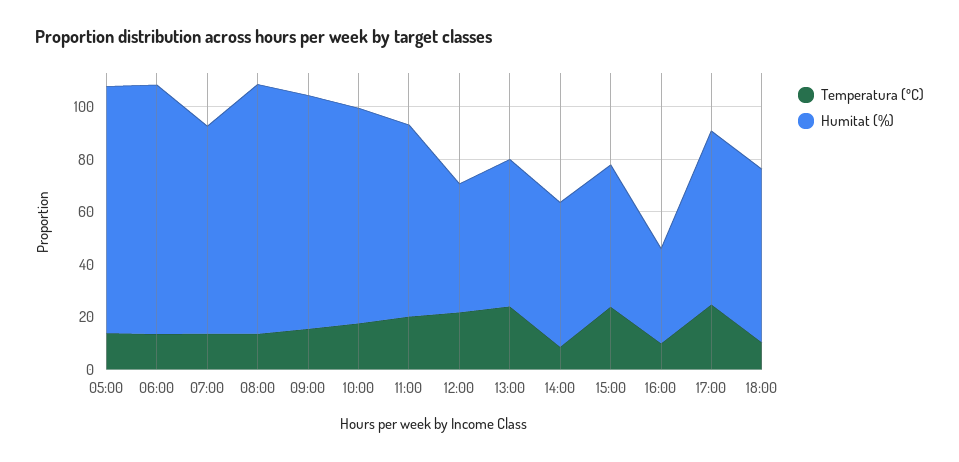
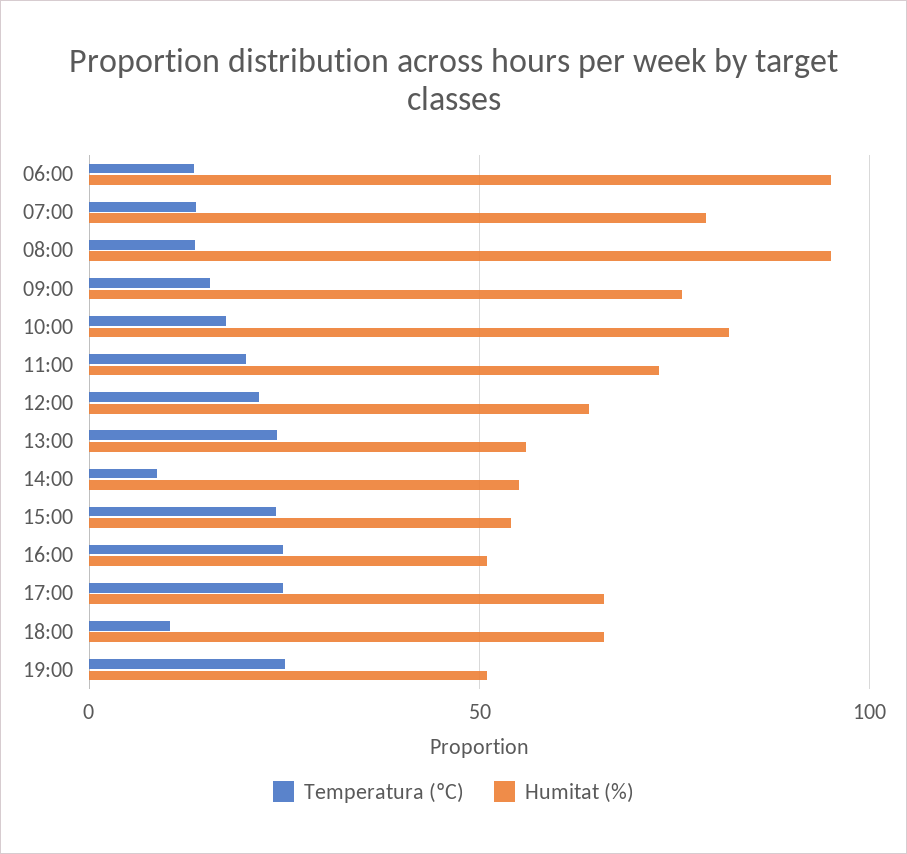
Temperatura (ºC), 05:00: 15 -> none
Humitat (%), 05:00: 95 -> none
Humitat (%), 09:00: 90 -> 75
Humitat (%), 12:00: 50 -> 65
Temperatura (ºC), 16:00: 10 -> 25
Humitat (%), 16:00: 35 -> 50
Temperatura (ºC), 19:00: none -> 25
Humitat (%), 19:00: none -> 50

